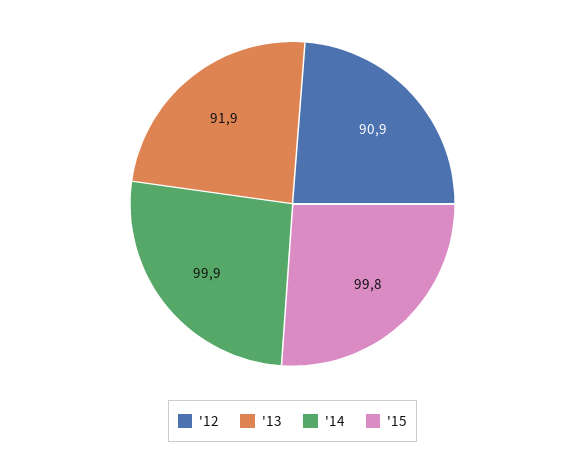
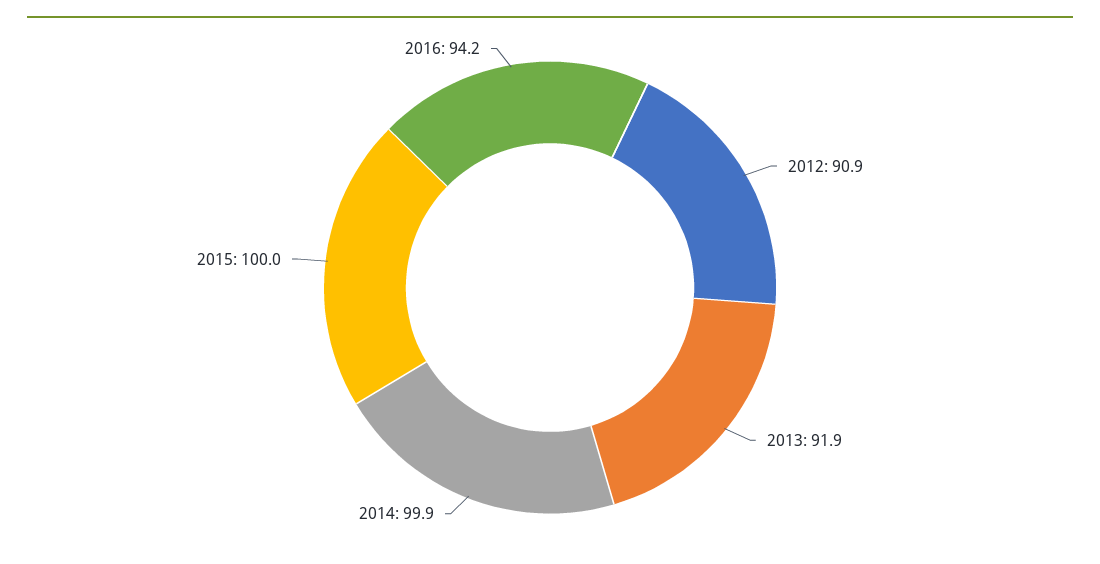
'15: 99.8 -> 100
2016: none -> 94.2

